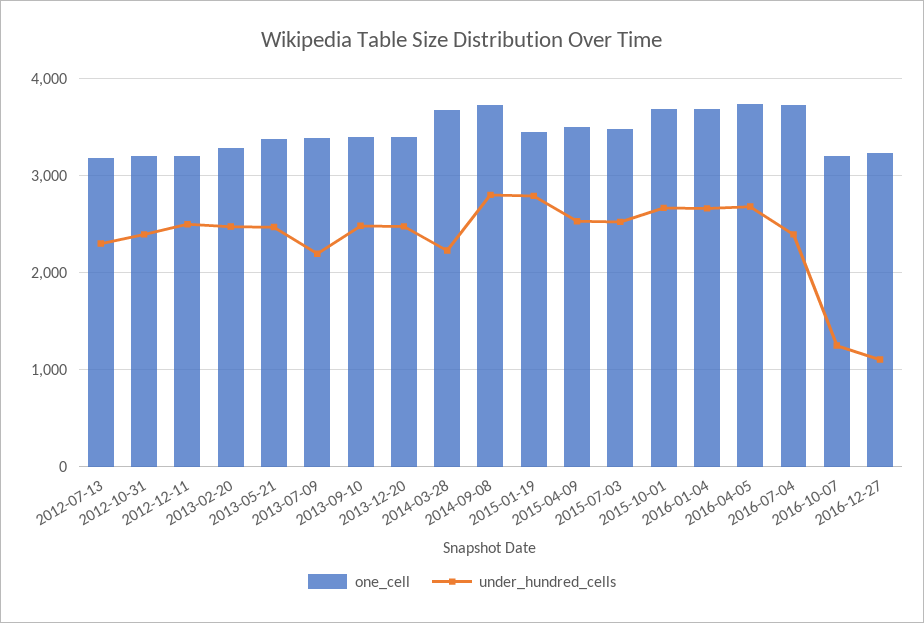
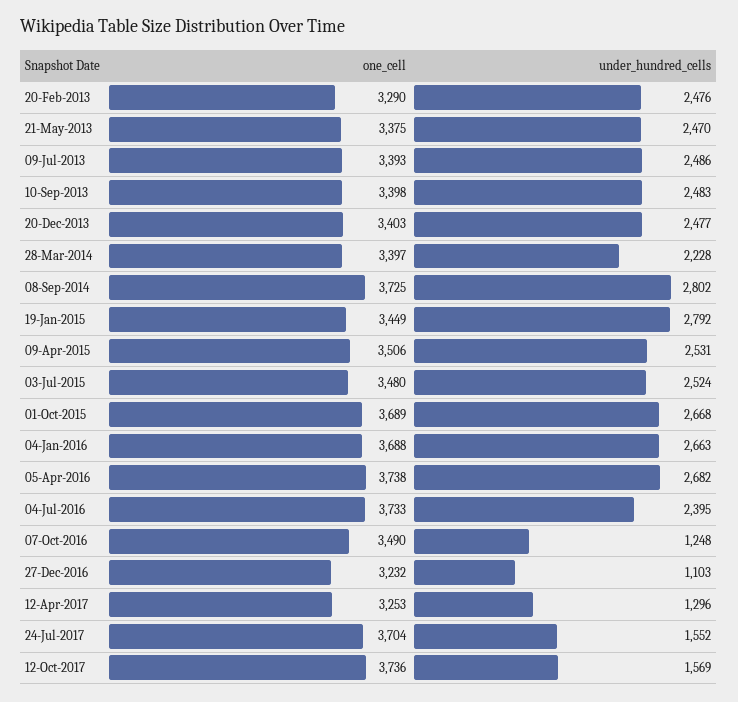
one_cell, 2012-07-13: 3200 -> none
under_hundred_cells, 2012-07-13: 2300 -> none
one_cell, 2012-10-31: 3200 -> none
under_hundred_cells, 2012-10-31: 2400 -> none
one_cell, 2012-12-11: 3200 -> none
under_hundred_cells, 2012-12-11: 2500 -> none
under_hundred_cells, 2013-07-09: 2200 -> 2486
one_cell, 2014-03-28: 3700 -> 3397
one_cell, 2016-10-07: 3200 -> 3490
one_cell, 12-Apr-2017: none -> 3253
under_hundred_cells, 12-Apr-2017: none -> 1296
one_cell, 24-Jul-2017: none -> 3704
under_hundred_cells, 24-Jul-2017: none -> 1552
one_cell, 12-Oct-2017: none -> 3736
under_hundred_cells, 12-Oct-2017: none -> 1569

